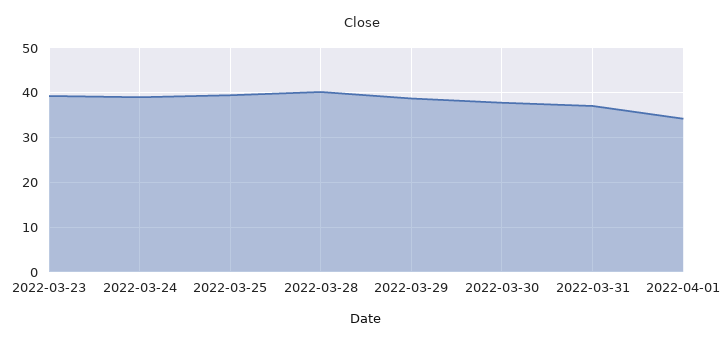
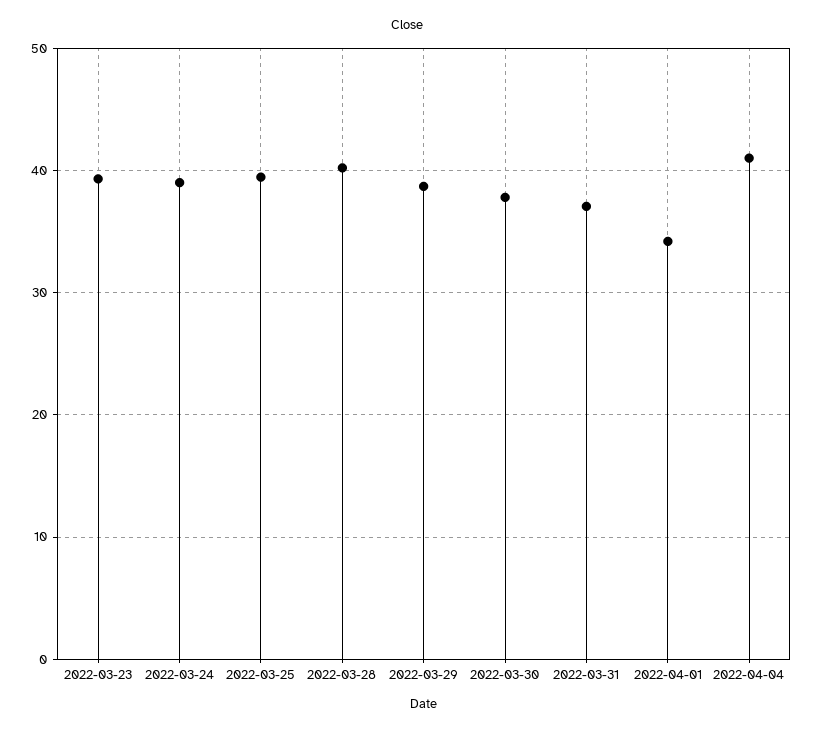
2022-04-04: none -> 41

